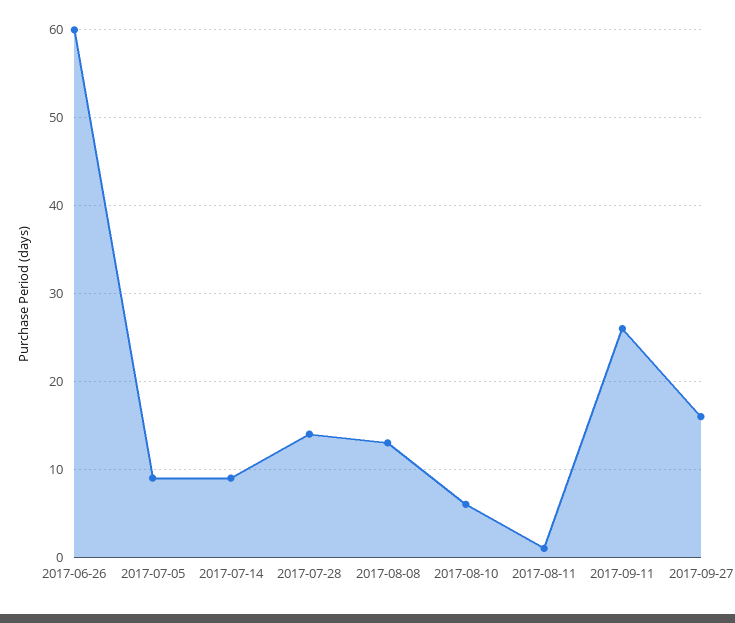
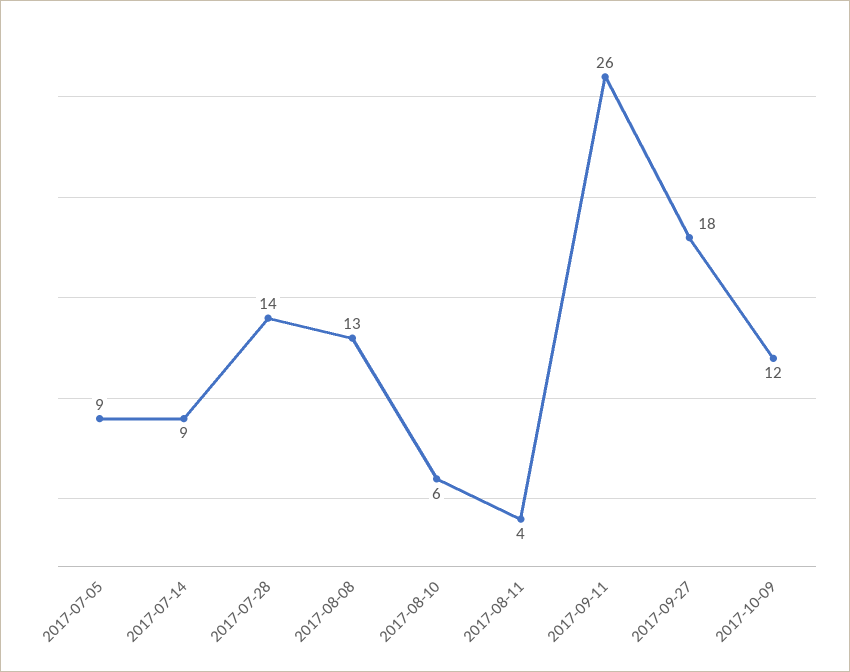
2017-06-26: 60 -> none
2017-08-11: 1 -> 4
2017-09-27: 16 -> 18
2017-10-09: none -> 12

